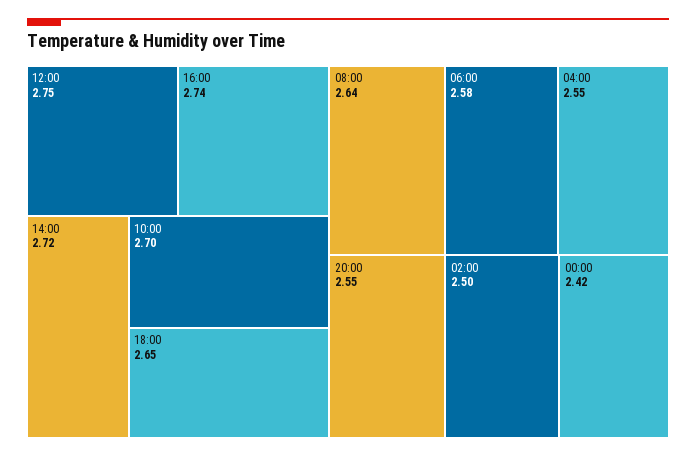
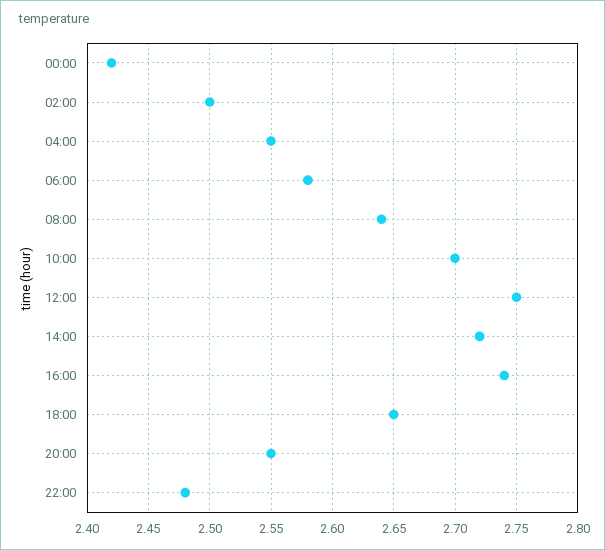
22:00: none -> 2.48

